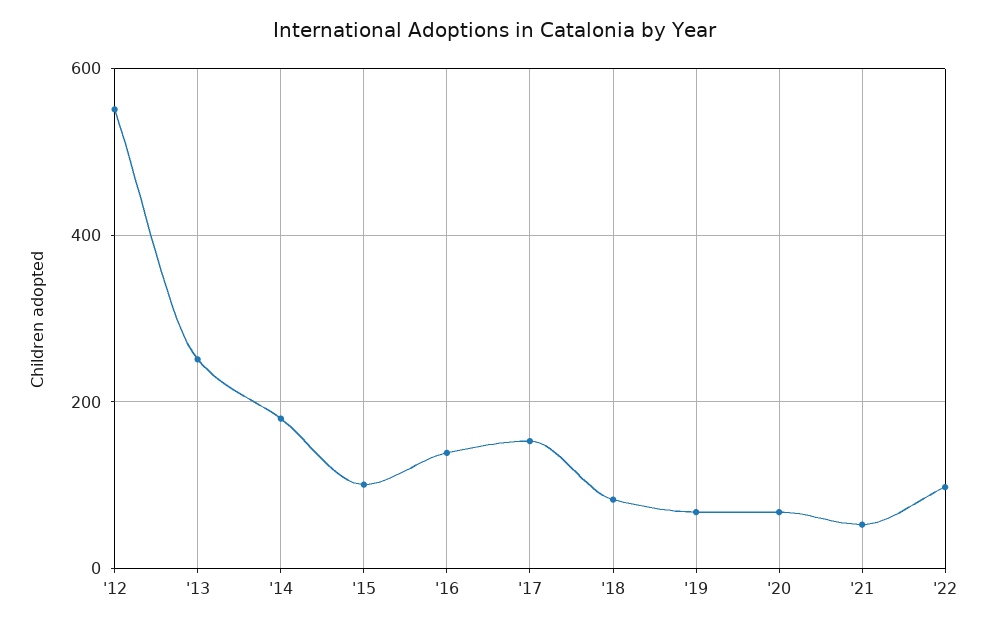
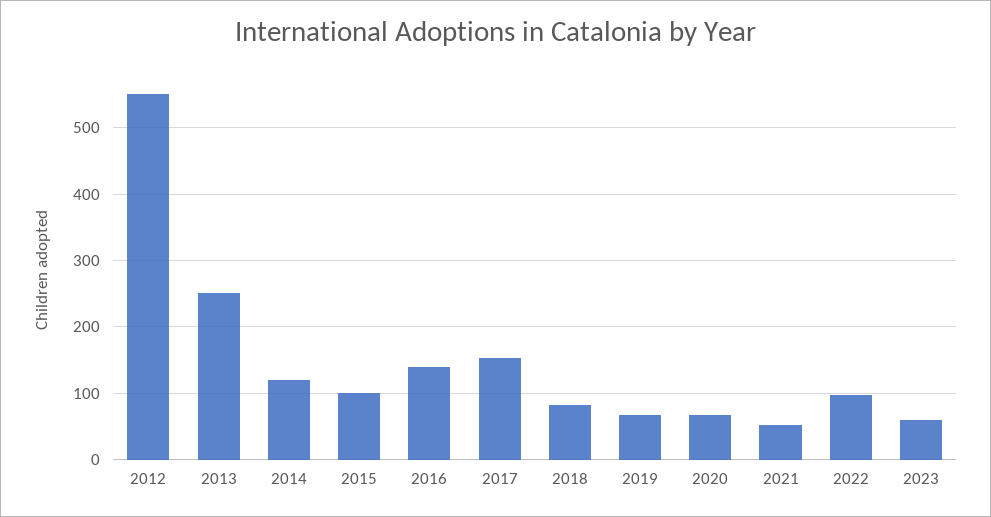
'14: 180 -> 120
2023: none -> 60

